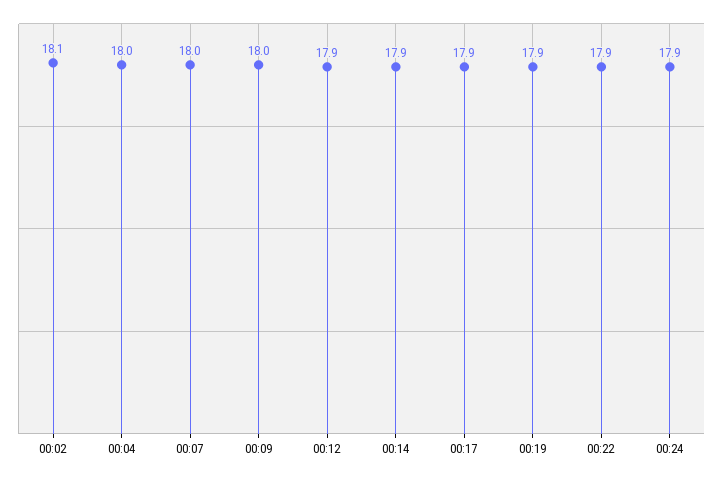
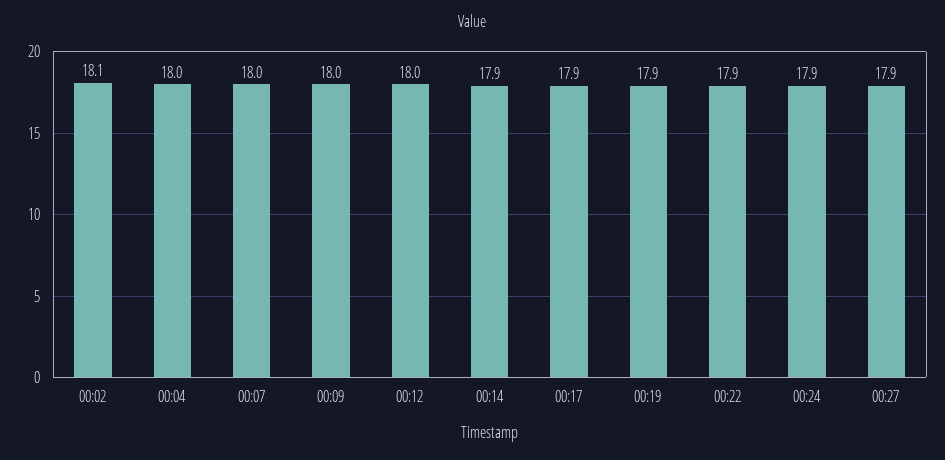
00:12: 17.9 -> 18
00:27: none -> 17.9

